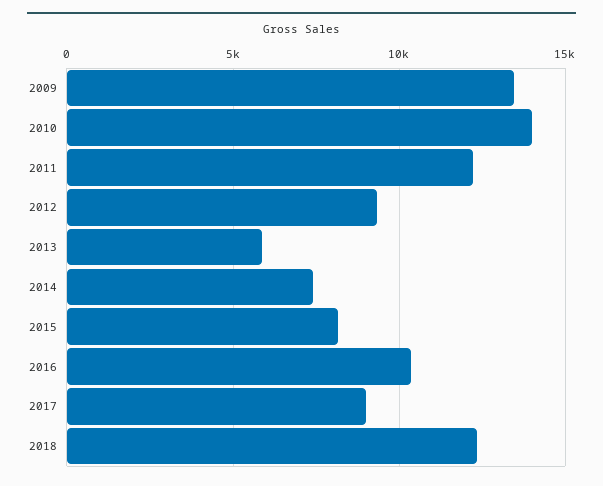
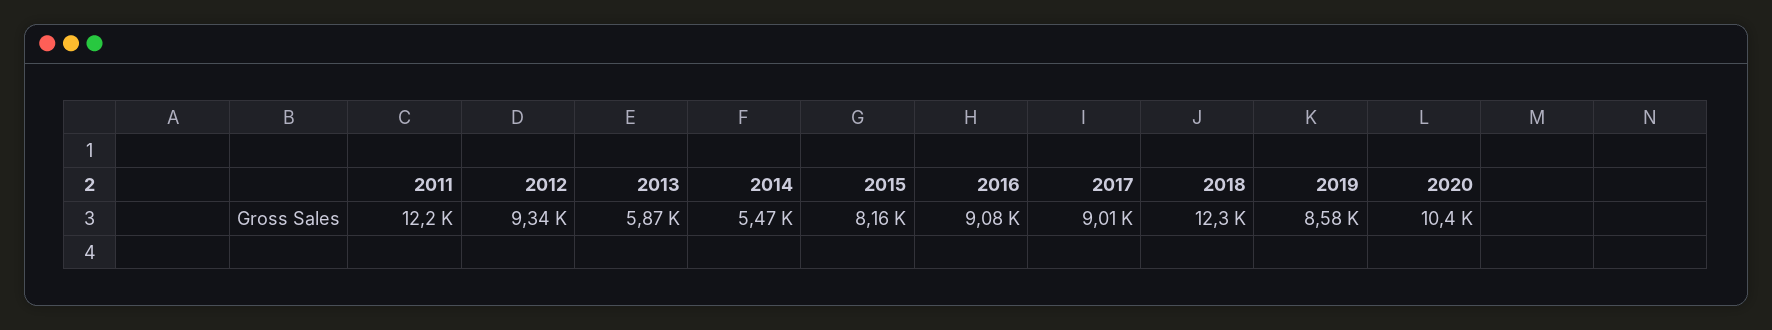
2009: 13500 -> none
2010: 14000 -> none
2014: 7500 -> 5470
2016: 10500 -> 9080
2019: none -> 8580
2020: none -> 10400

